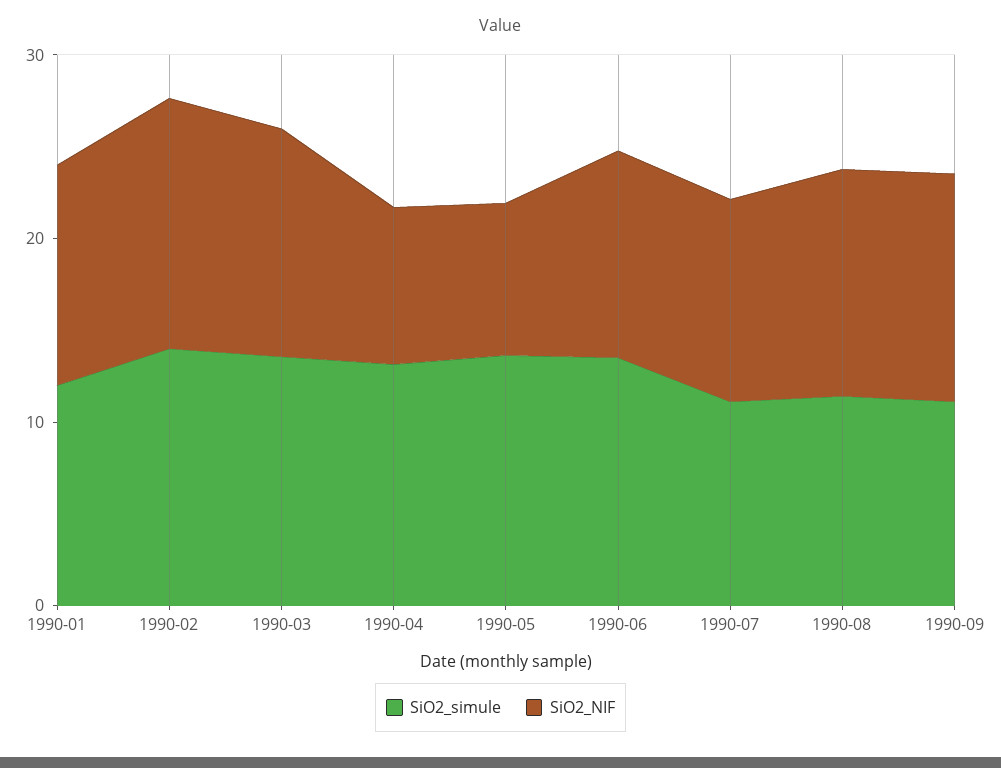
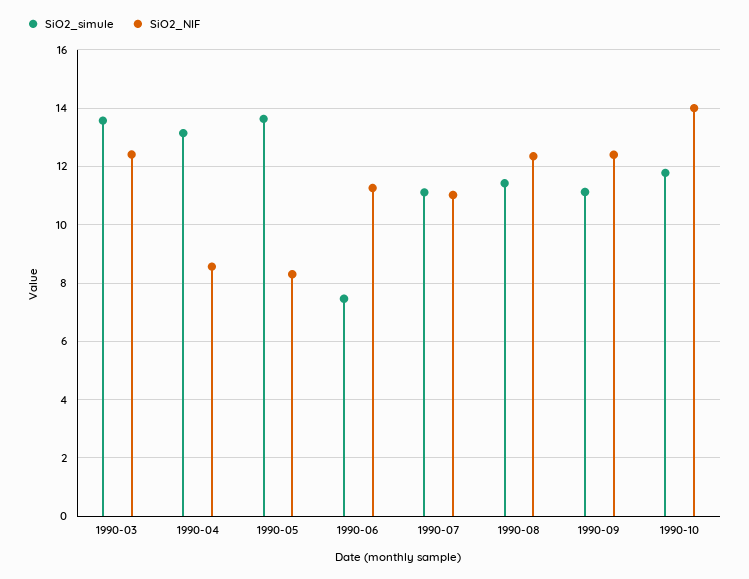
SiO2_simule, 1990-01: 12 -> none
SiO2_NIF, 1990-01: 12 -> none
SiO2_simule, 1990-02: 14 -> none
SiO2_NIF, 1990-02: 14 -> none
SiO2_simule, 1990-06: 14 -> 7.5
SiO2_simule, 1990-10: none -> 11.75
SiO2_NIF, 1990-10: none -> 14

